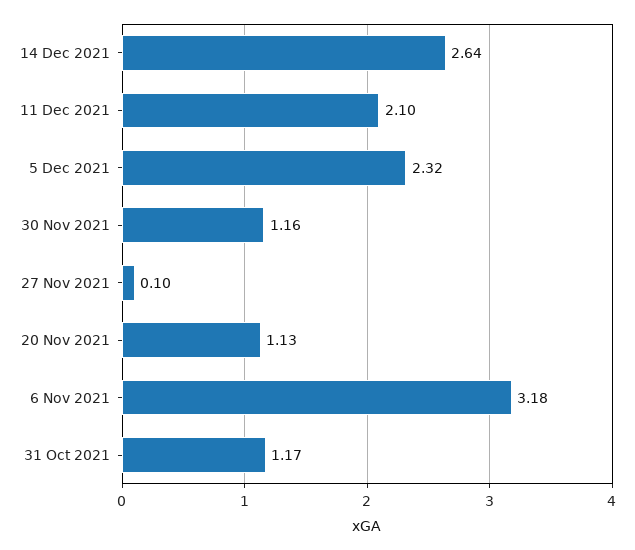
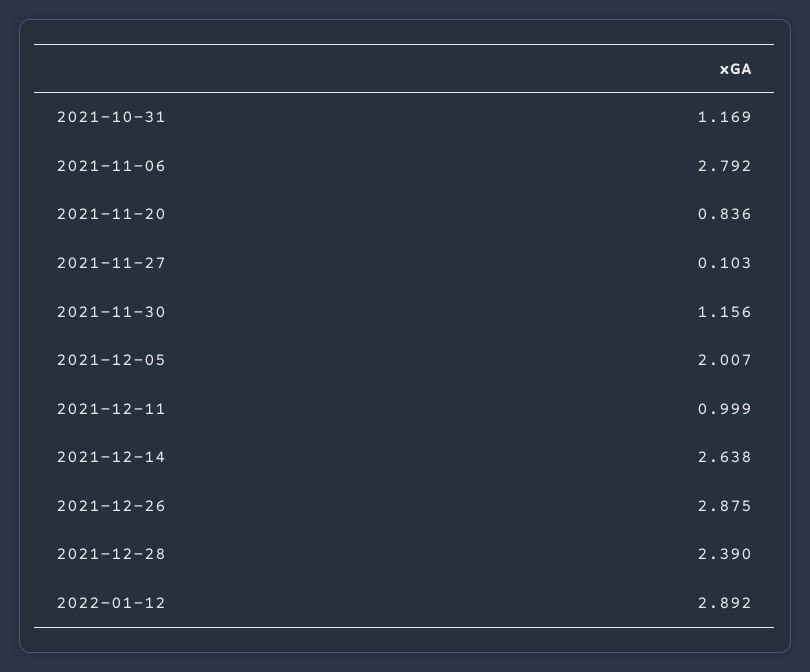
11 Dec 2021: 2.1 -> 0.999
5 Dec 2021: 2.32 -> 2.007
20 Nov 2021: 1.13 -> 0.836
6 Nov 2021: 3.18 -> 2.792
2021-12-26: none -> 2.875
2021-12-28: none -> 2.39
2022-01-12: none -> 2.892

